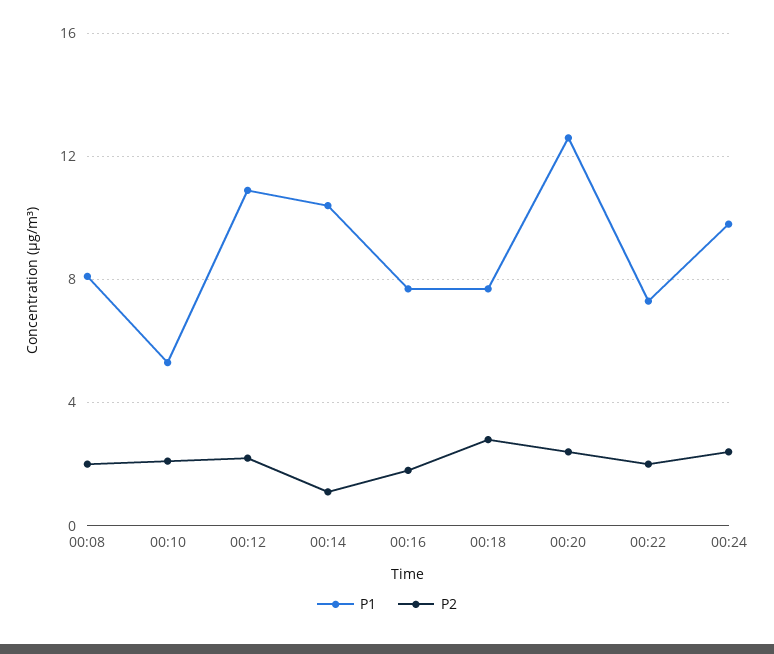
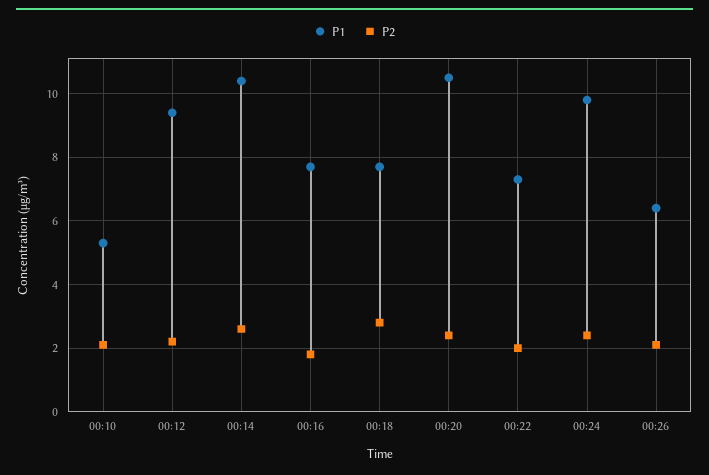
P1, 00:08: 8 -> none
P2, 00:08: 2 -> none
P1, 00:12: 11 -> 9.5
P2, 00:14: 1 -> 2.5
P1, 00:20: 12.5 -> 10.5
P1, 00:26: none -> 6.5
P2, 00:26: none -> 2

